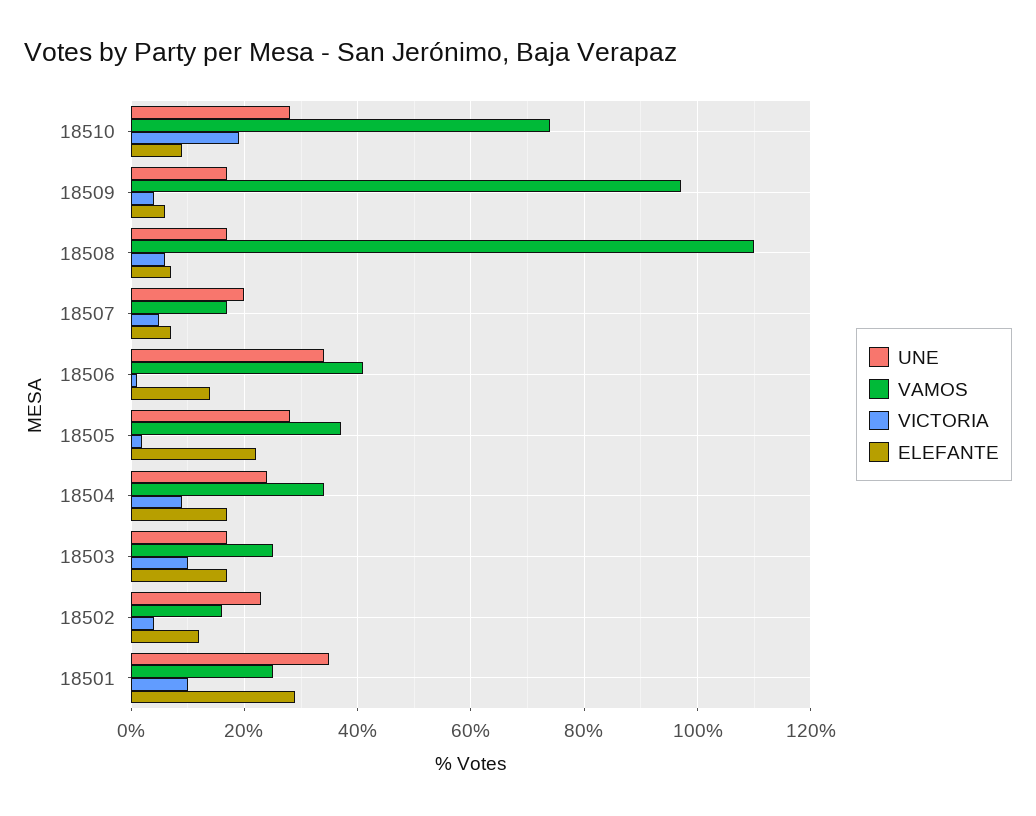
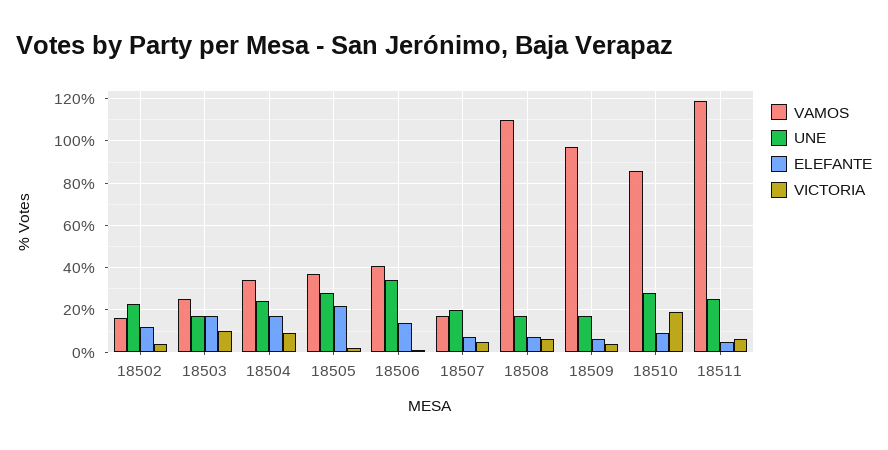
VAMOS, 18510: 75 -> 85
UNE, 18501: 35 -> none
VAMOS, 18501: 25 -> none
VICTORIA, 18501: 10 -> none
ELEFANTE, 18501: 30 -> none
VAMOS, 18511: none -> 120
UNE, 18511: none -> 25
ELEFANTE, 18511: none -> 5
VICTORIA, 18511: none -> 5

